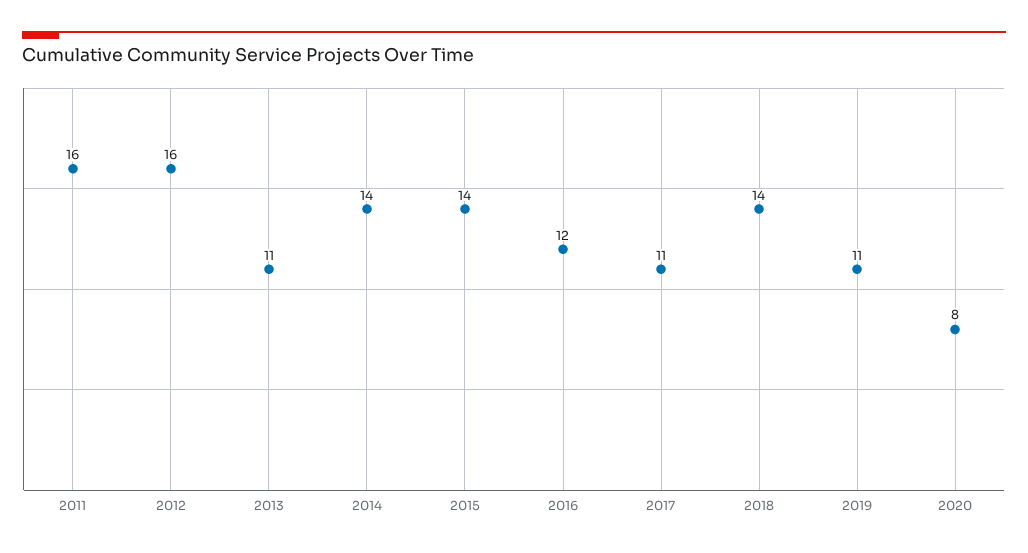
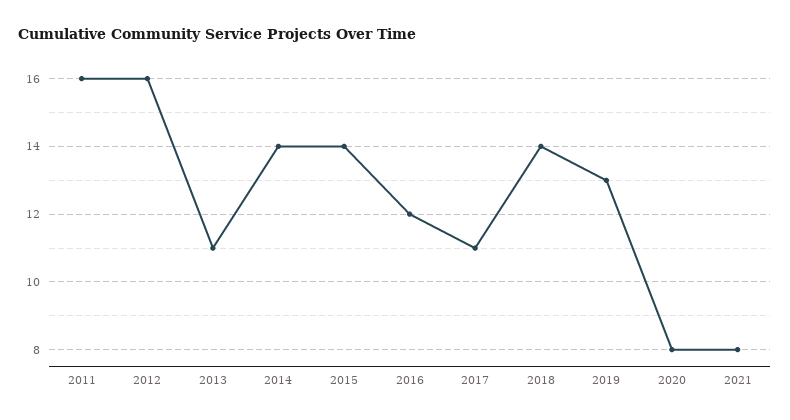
2019: 11 -> 13
2021: none -> 8

